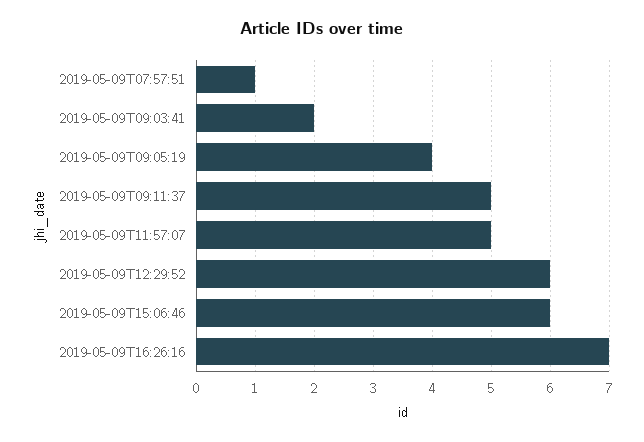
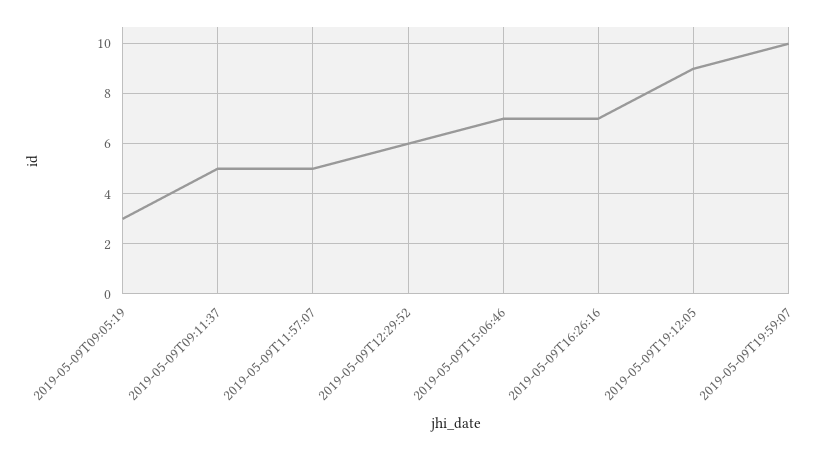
2019-05-09T07:57:51: 1 -> none
2019-05-09T09:03:41: 2 -> none
2019-05-09T09:05:19: 4 -> 3
2019-05-09T15:06:46: 6 -> 7
2019-05-09T19:12:05: none -> 9
2019-05-09T19:59:07: none -> 10

